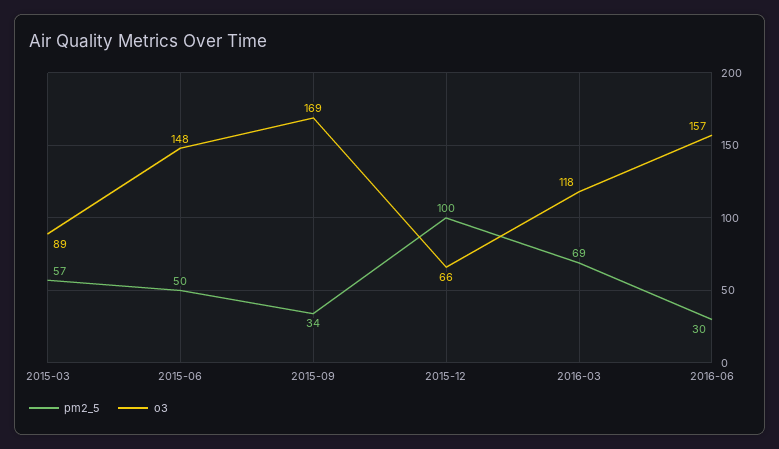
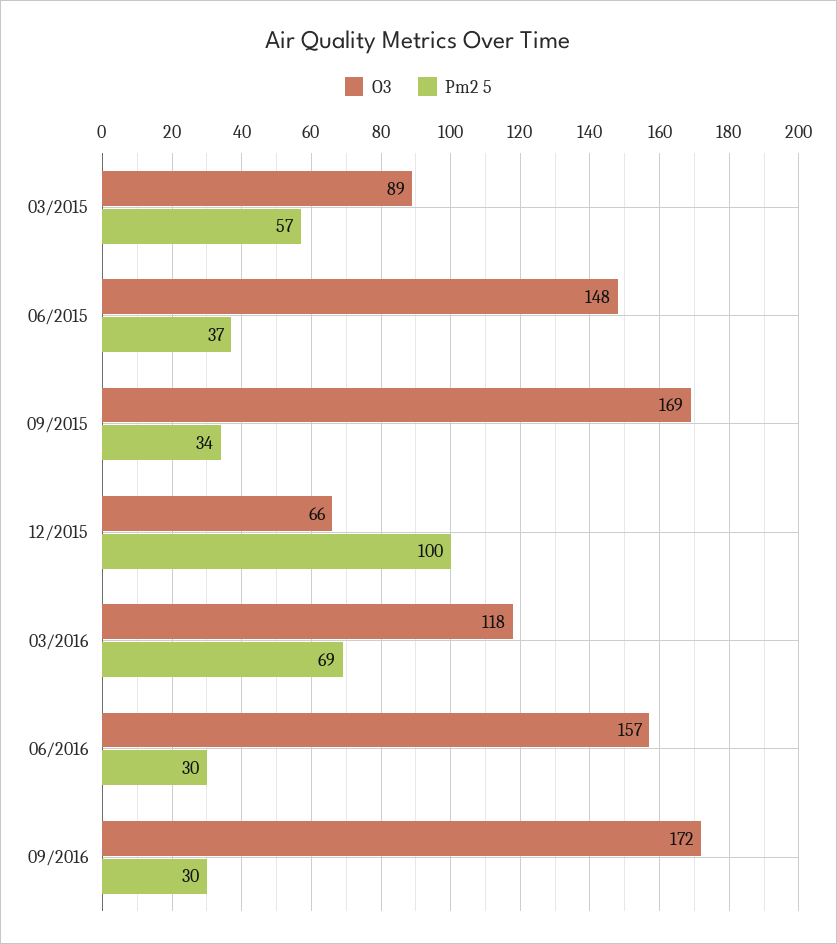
pm2_5, 2015-06: 50 -> 37
o3, 09/2016: none -> 172
pm2_5, 09/2016: none -> 30

